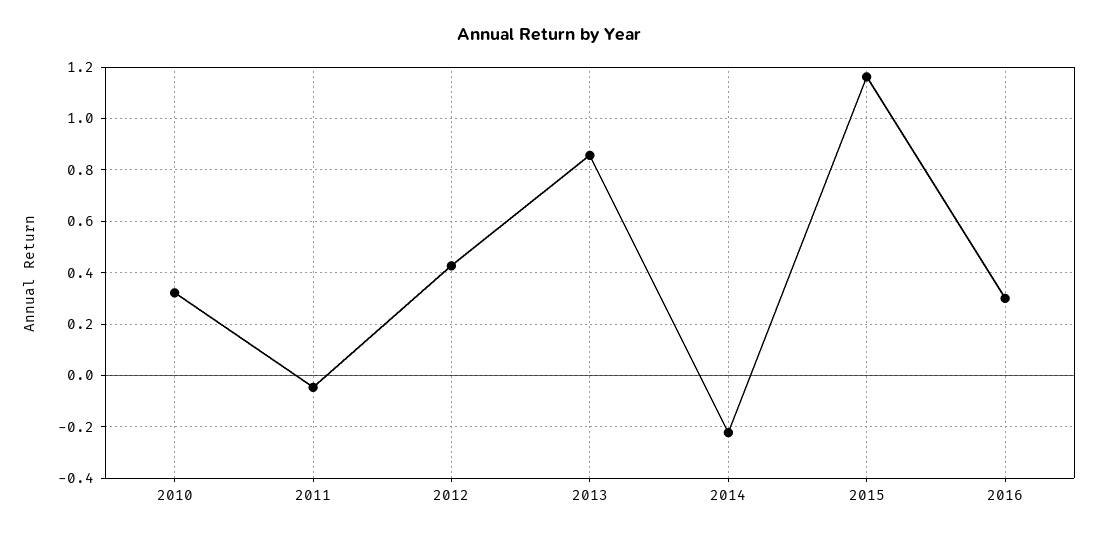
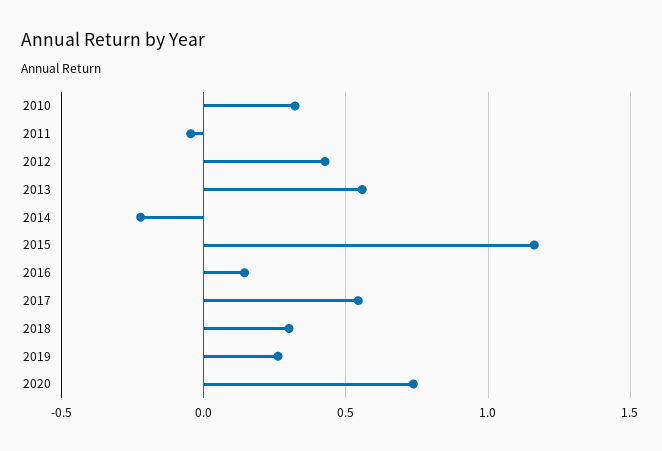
2013: 0.85 -> 0.55
2016: 0.3 -> 0.15
2017: none -> 0.55
2018: none -> 0.3
2019: none -> 0.25
2020: none -> 0.75

